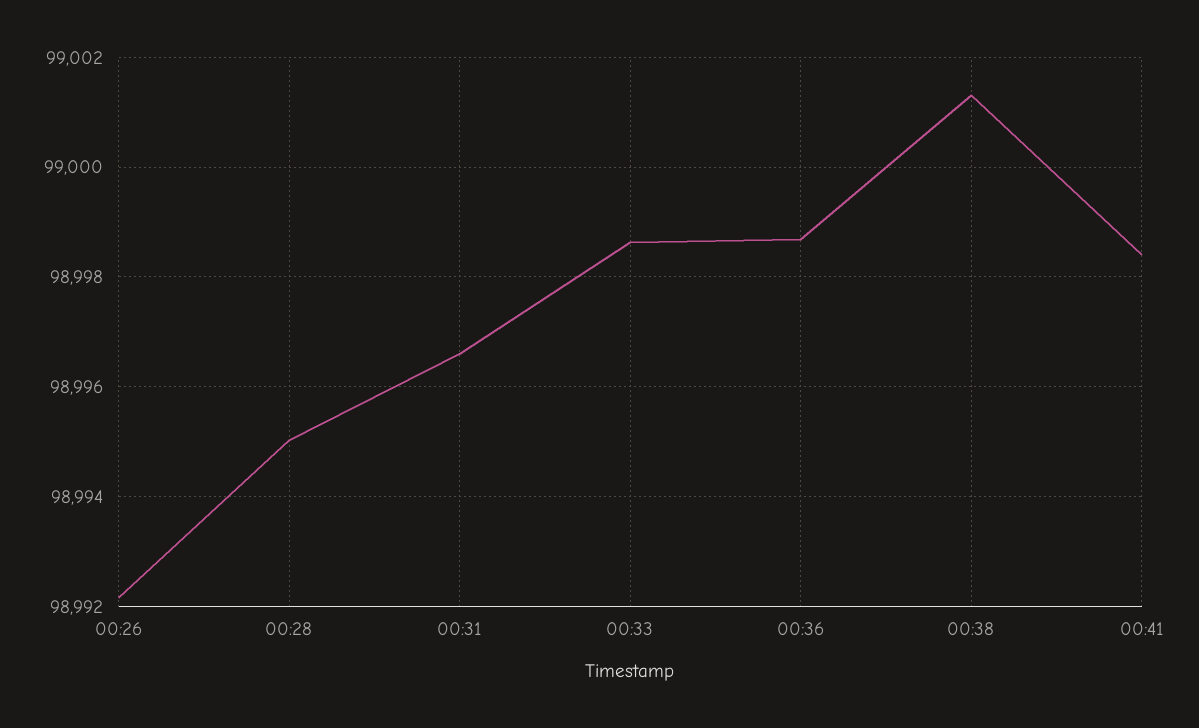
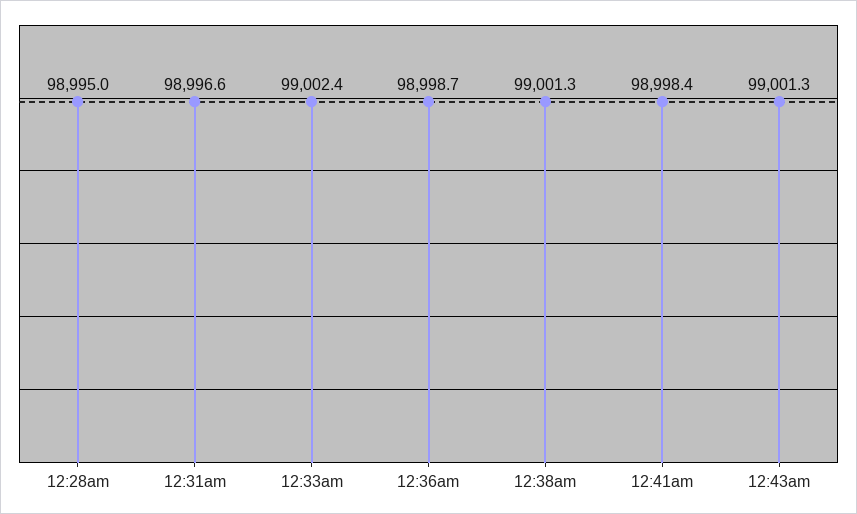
00:26: 98992.2 -> none
00:33: 98998.6 -> 99002.4
12:43am: none -> 99001.3

